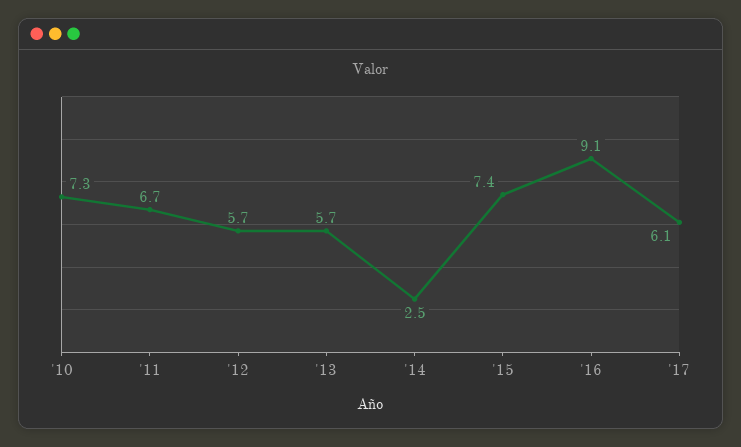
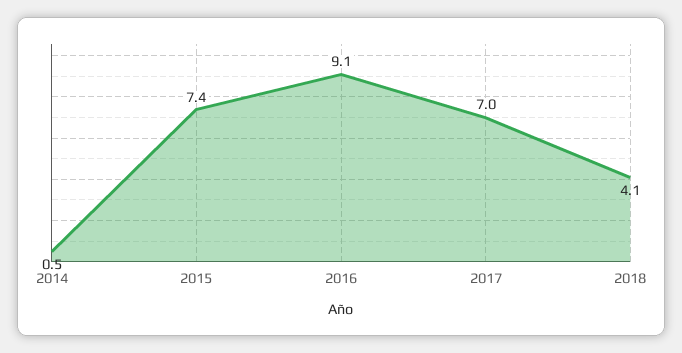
'10: 7.3 -> none
'11: 6.7 -> none
'12: 5.7 -> none
'13: 5.7 -> none
'14: 2.5 -> 0.5
'17: 6.1 -> 7
2018: none -> 4.1

